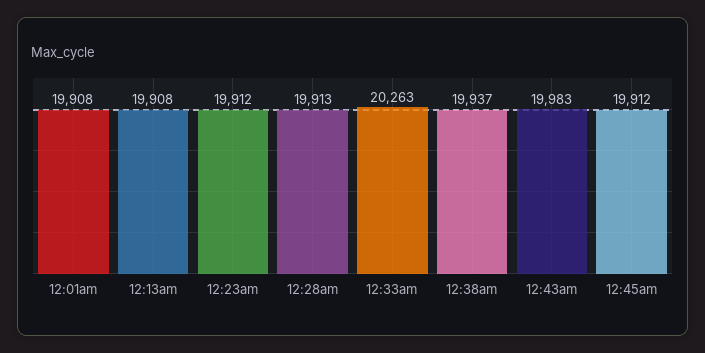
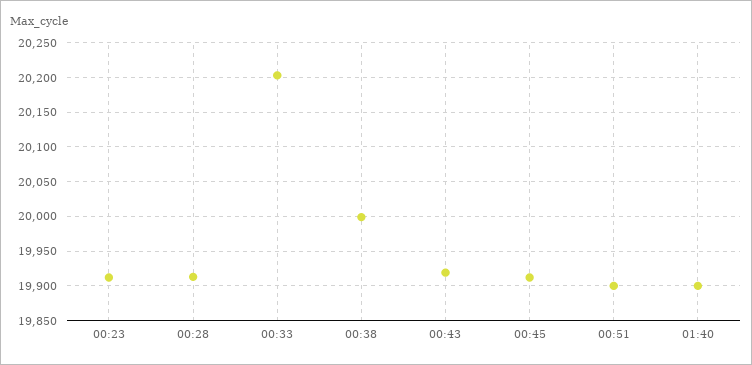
12:01am: 19908 -> none
12:13am: 19908 -> none
12:33am: 20263 -> 20200
12:38am: 19937 -> 20000
12:43am: 19983 -> 19920
00:51: none -> 19900
01:40: none -> 19900

